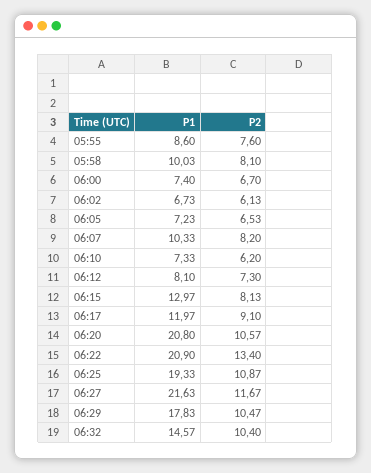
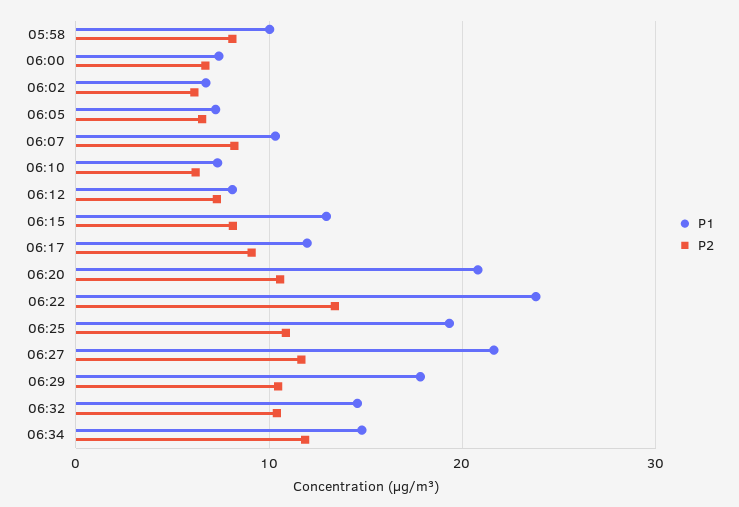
P1, 05:55: 8.6 -> none
P2, 05:55: 7.6 -> none
P1, 06:22: 20.9 -> 24
P1, 06:34: none -> 15
P2, 06:34: none -> 12

